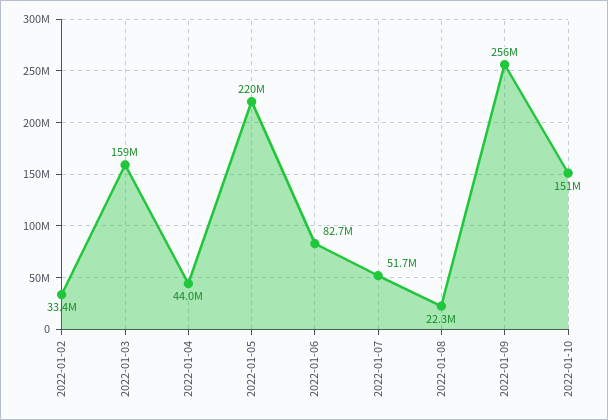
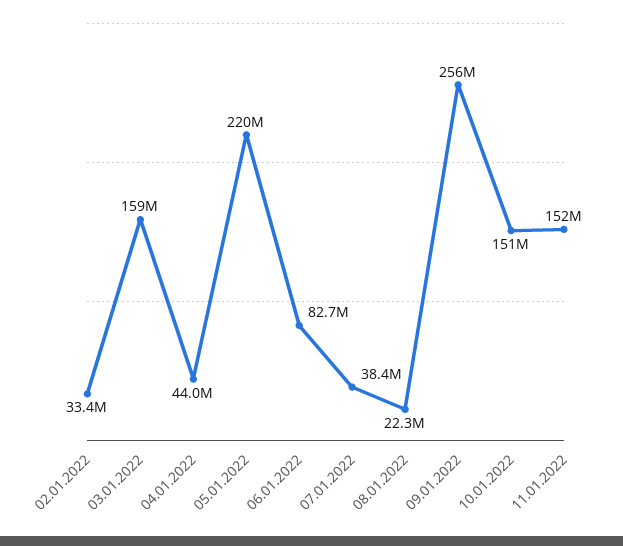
2022-01-07: 51700000 -> 38400000
11.01.2022: none -> 152000000

